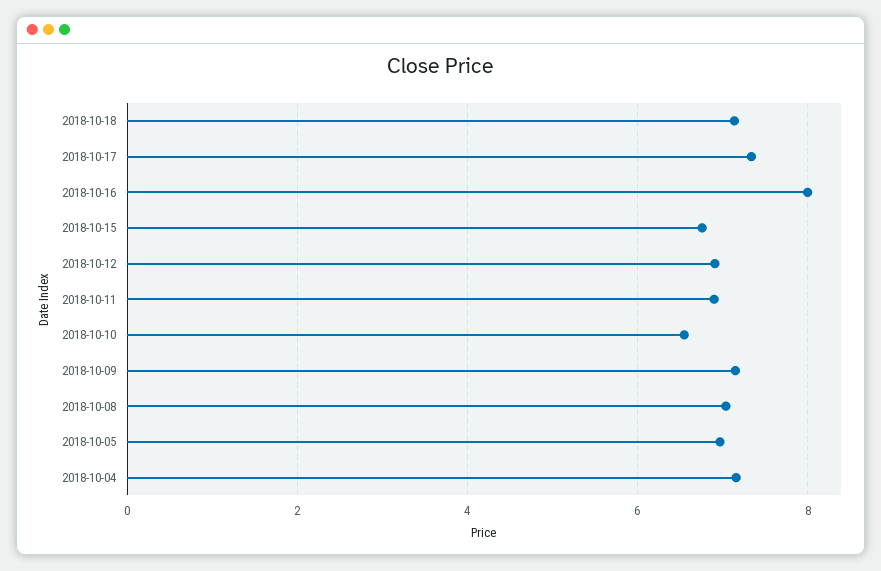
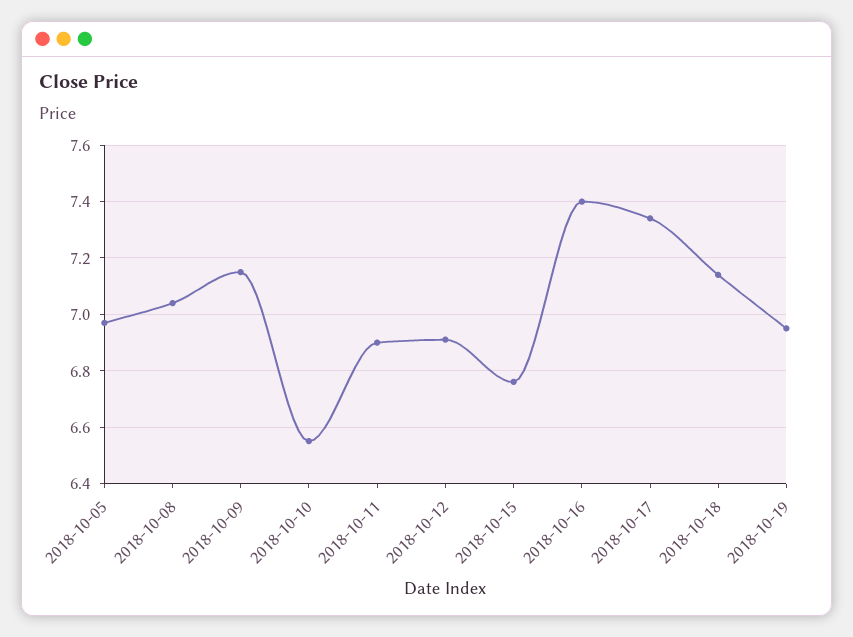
2018-10-16: 8 -> 7.4
2018-10-04: 7.2 -> none
2018-10-19: none -> 6.95

